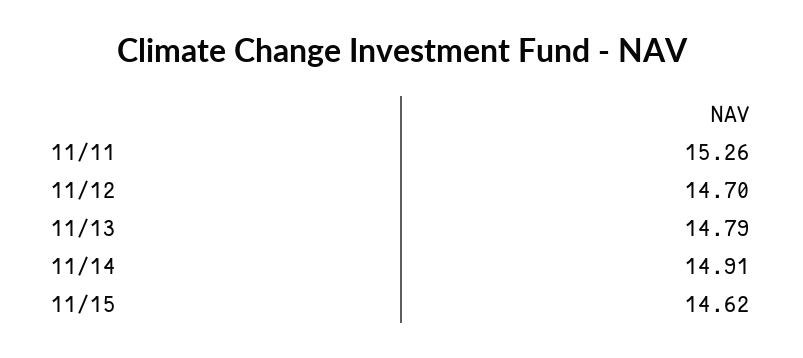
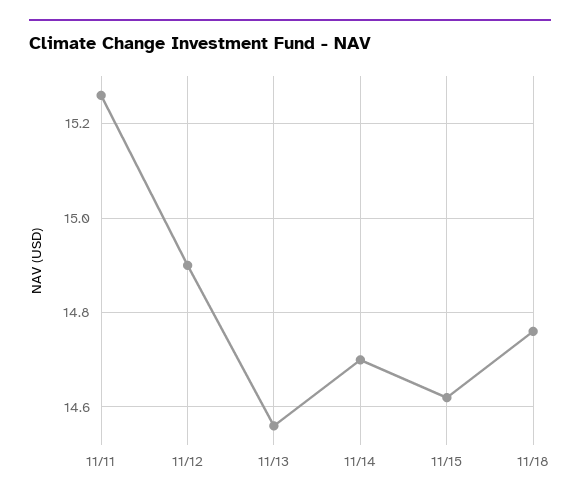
11/12: 14.7 -> 14.9
11/13: 14.79 -> 14.55
11/14: 14.91 -> 14.7
11/18: none -> 14.75

